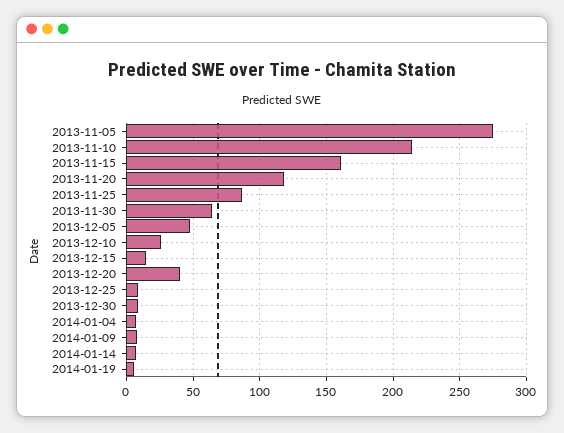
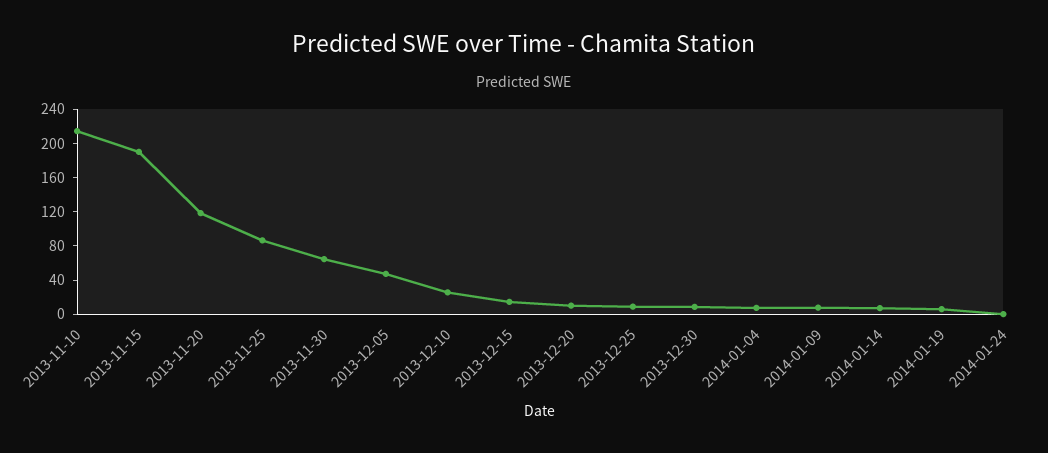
2013-11-05: 275 -> none
2013-11-15: 160 -> 190
2013-12-20: 40 -> 10
2014-01-24: none -> 0

